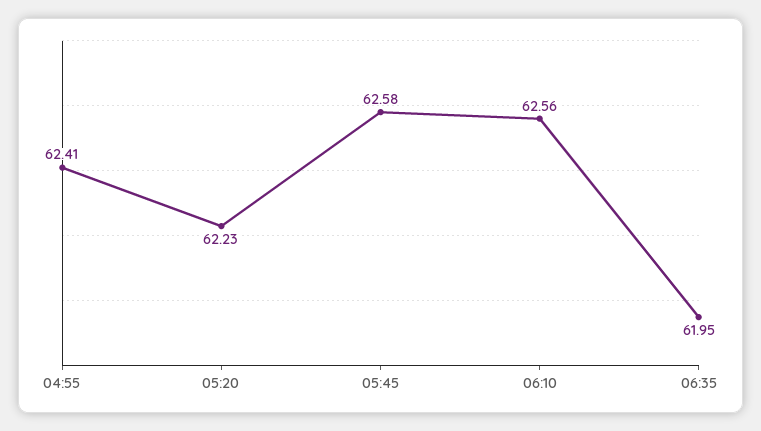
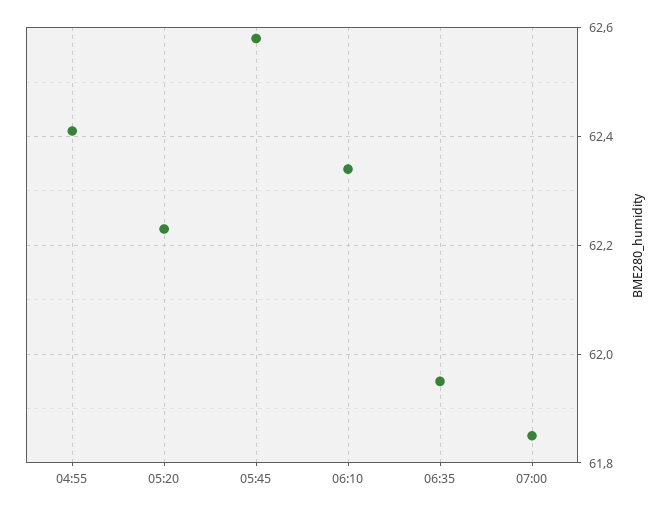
06:10: 62.56 -> 62.35
07:00: none -> 61.85

